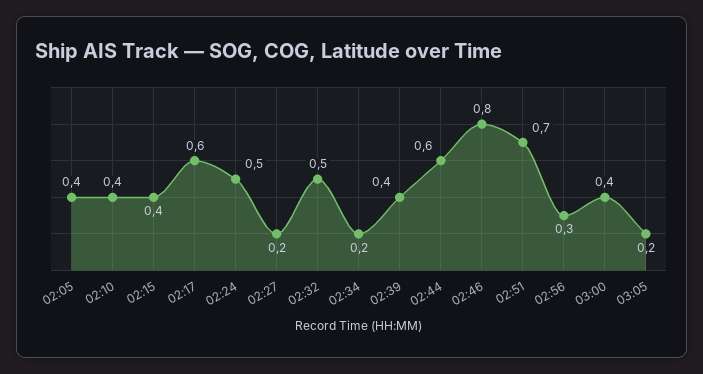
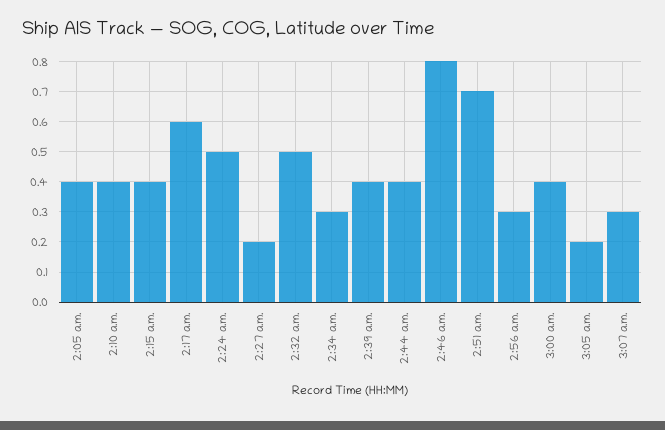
02:34: 0.2 -> 0.3
02:44: 0.6 -> 0.4
3:07 a.m.: none -> 0.3

